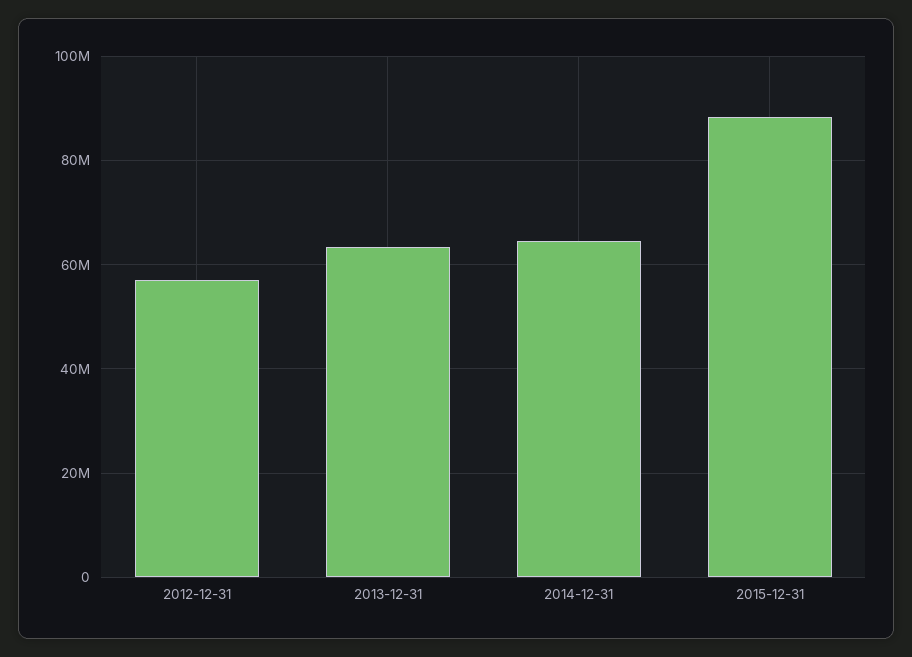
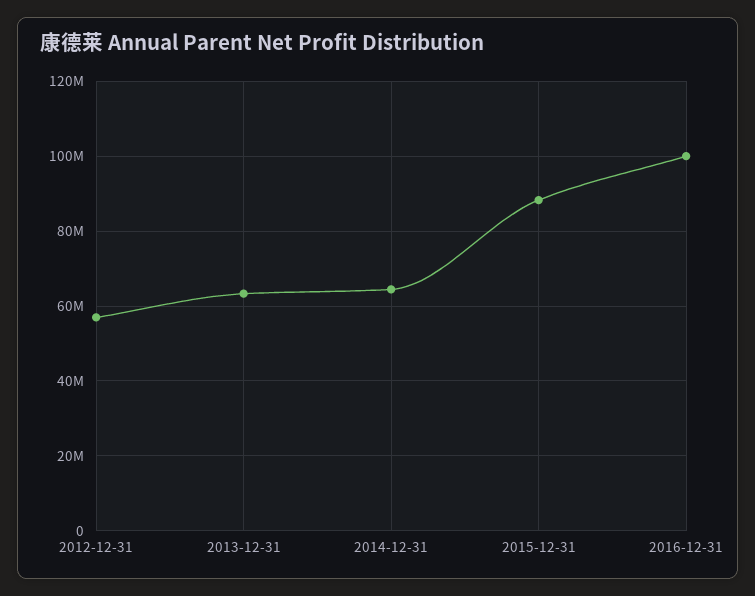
2016-12-31: none -> 100000000

